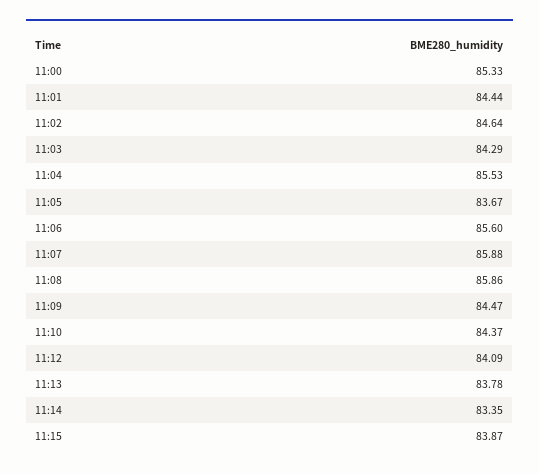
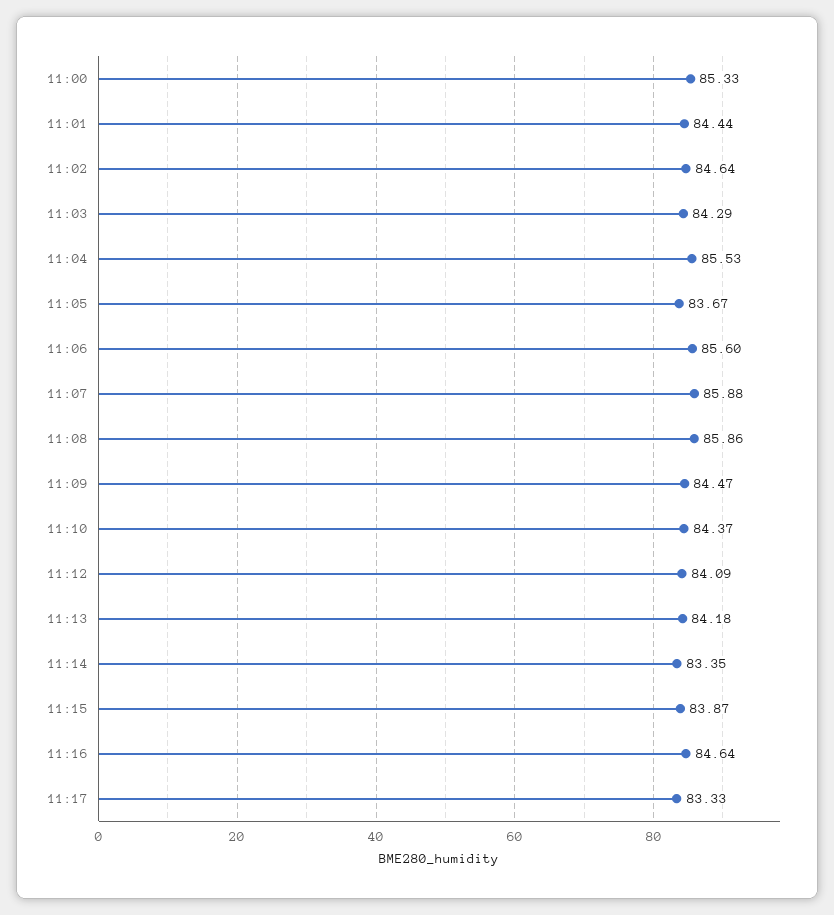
11:13: 83.78 -> 84.18
11:16: none -> 84.64
11:17: none -> 83.33

